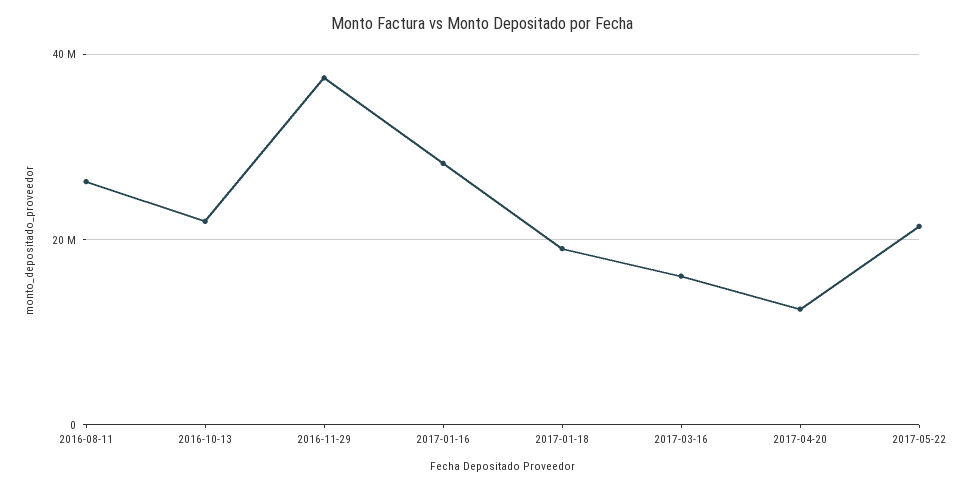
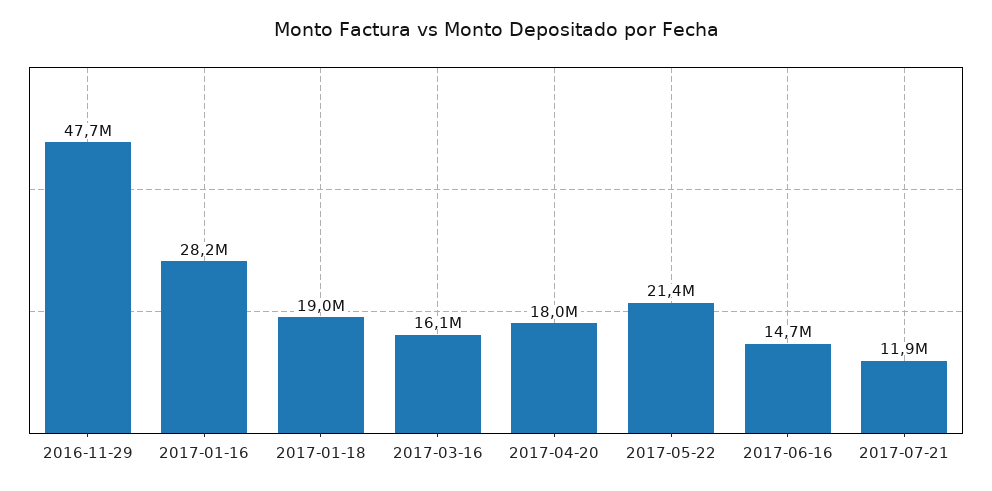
2016-08-11: 26000000 -> none
2016-10-13: 22000000 -> none
2016-11-29: 38000000 -> 47700000
2017-04-20: 12000000 -> 18000000
2017-06-16: none -> 14700000
2017-07-21: none -> 11900000

